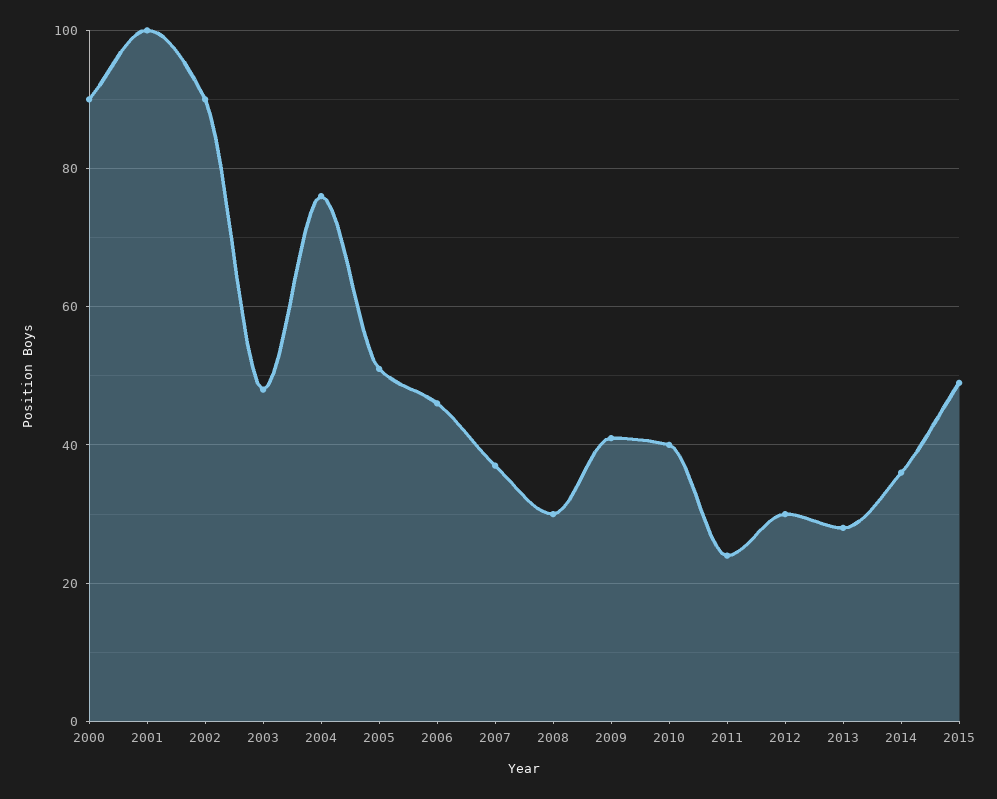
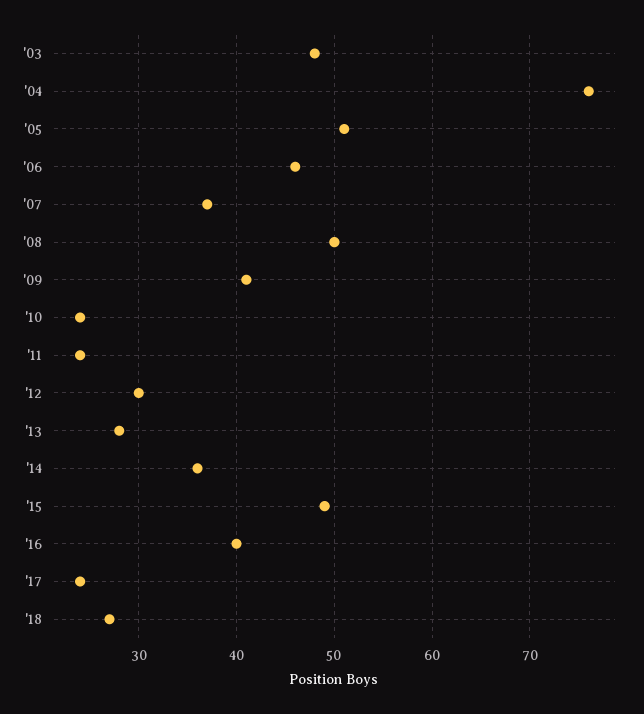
2000: 90 -> none
2001: 100 -> none
2002: 90 -> none
2008: 30 -> 50
2010: 40 -> 24
'16: none -> 40
'17: none -> 24
'18: none -> 27

